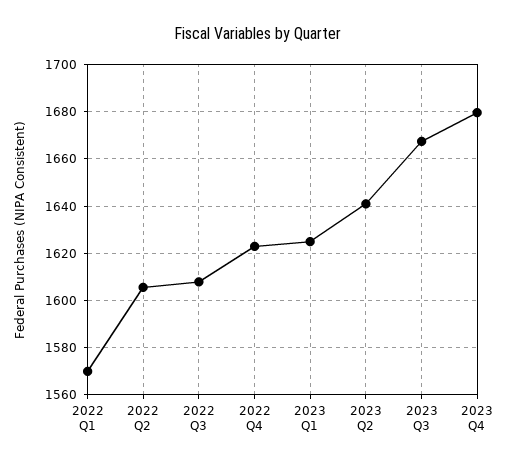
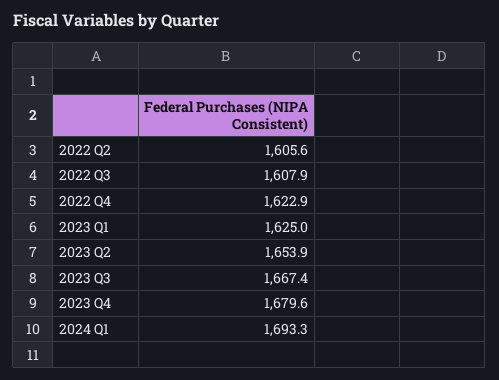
2022 Q1: 1570 -> none
2023 Q2: 1640 -> 1653.9
2024 Q1: none -> 1693.3

